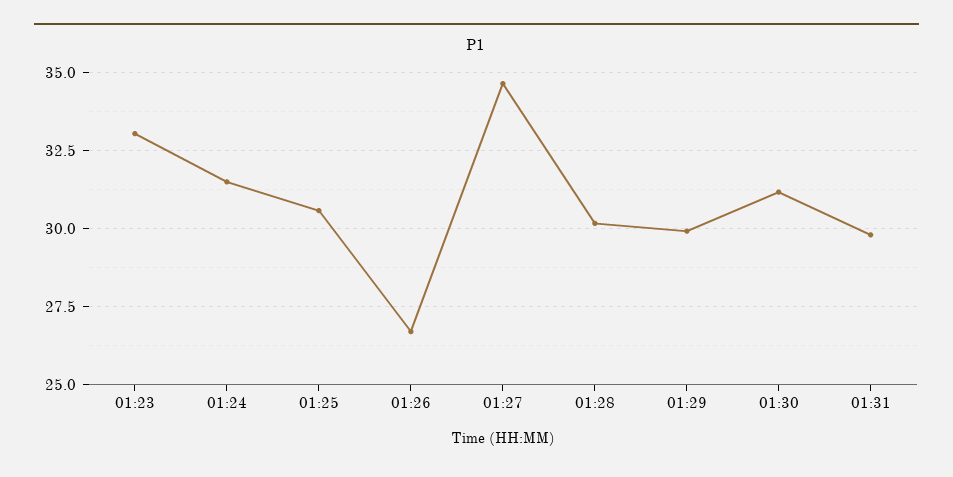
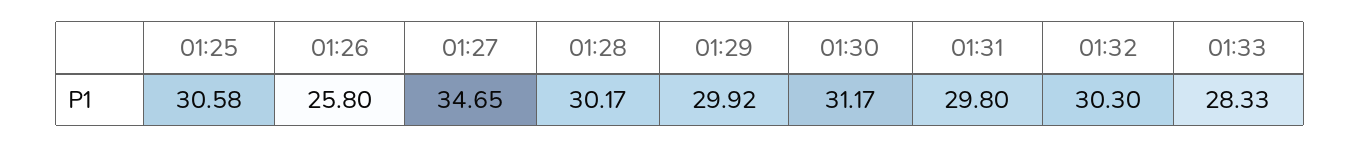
01:23: 33 -> none
01:24: 31.5 -> none
01:26: 26.75 -> 25.8
01:32: none -> 30.3
01:33: none -> 28.33

